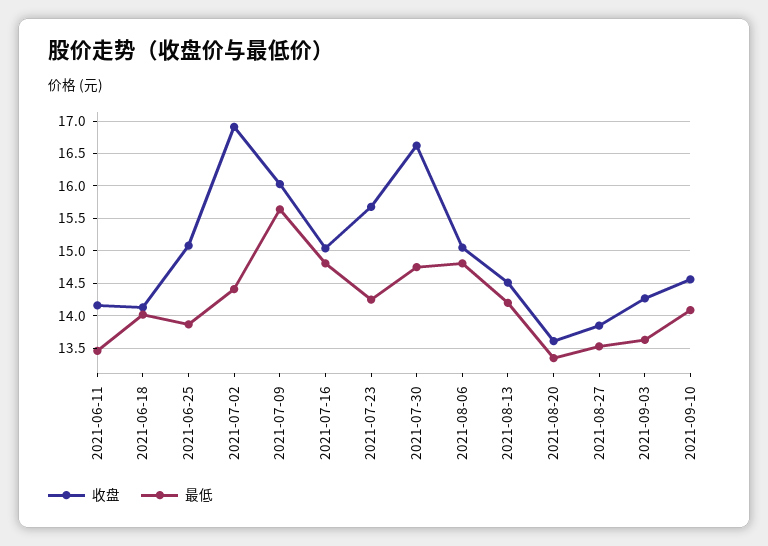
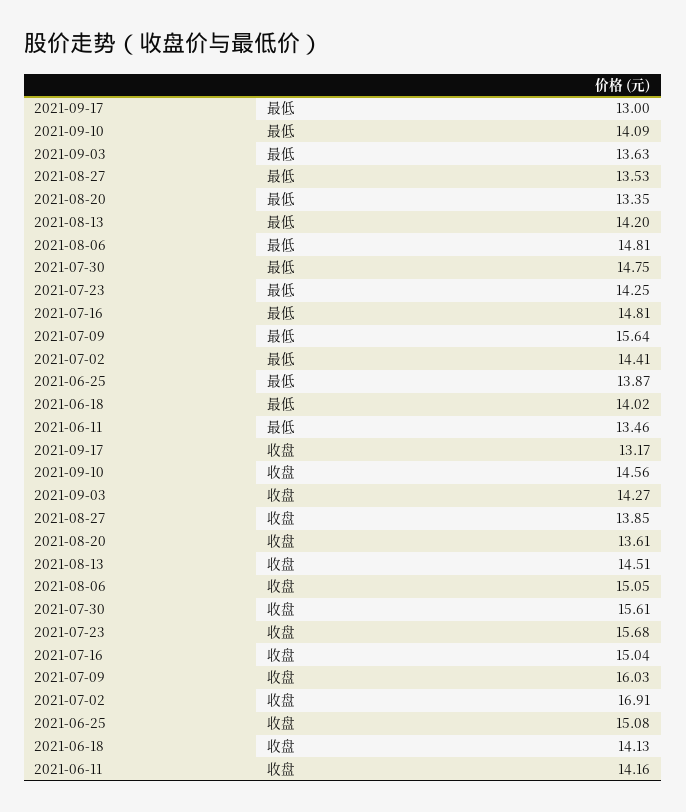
收盘, 2021-07-30: 16.6 -> 15.61
最低, 2021-09-17: none -> 13
收盘, 2021-09-17: none -> 13.17

